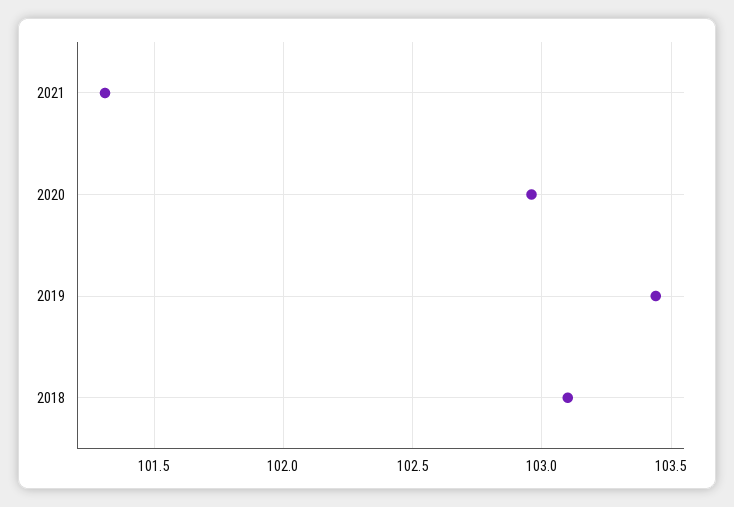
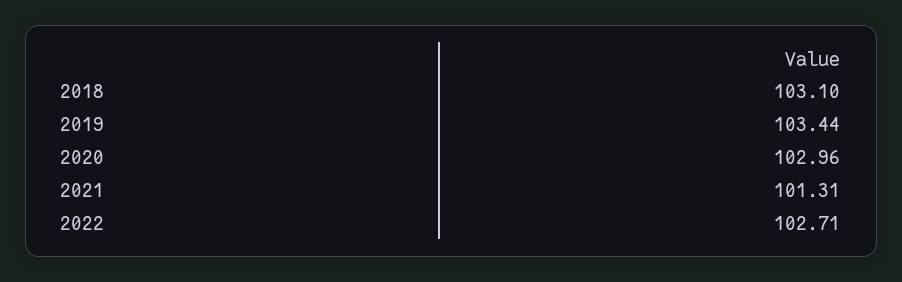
2022: none -> 102.71

